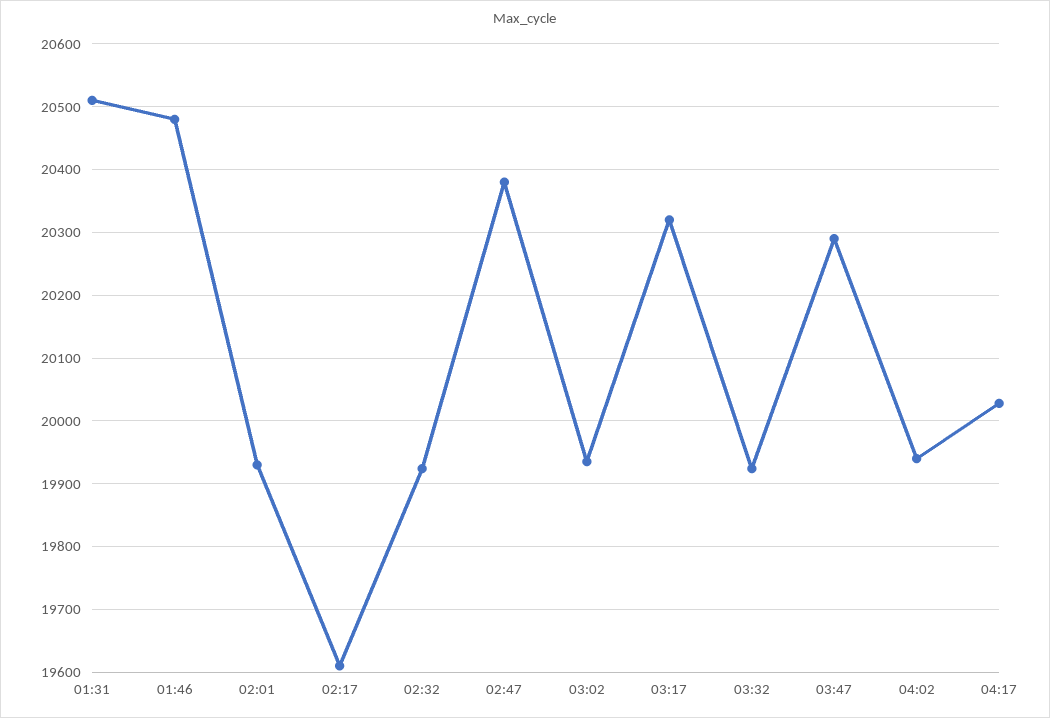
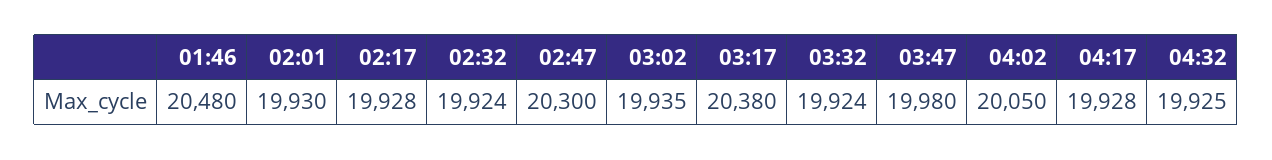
01:31: 20510 -> none
02:17: 19610 -> 19928
02:47: 20380 -> 20300
03:17: 20320 -> 20380
03:47: 20290 -> 19980
04:02: 19940 -> 20050
04:17: 20030 -> 19928
04:32: none -> 19925

